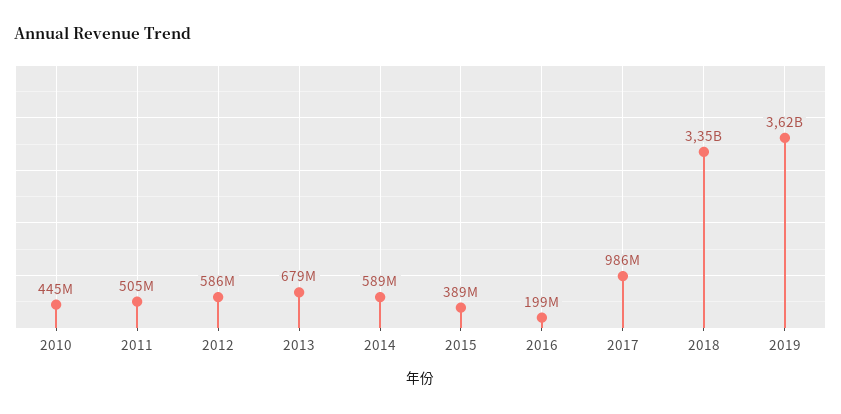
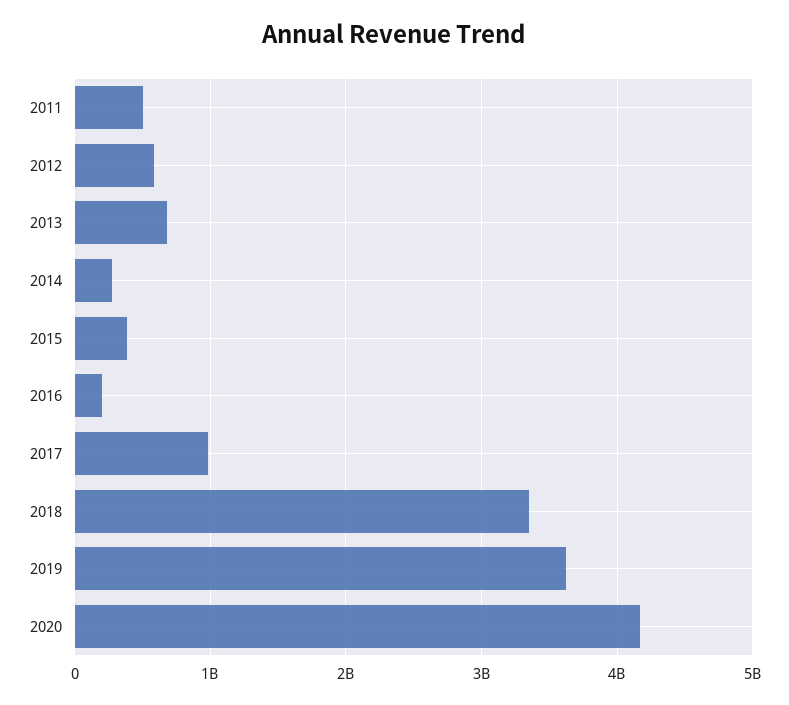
2010: 445000000 -> none
2014: 589000000 -> 300000000
2020: none -> 4200000000

